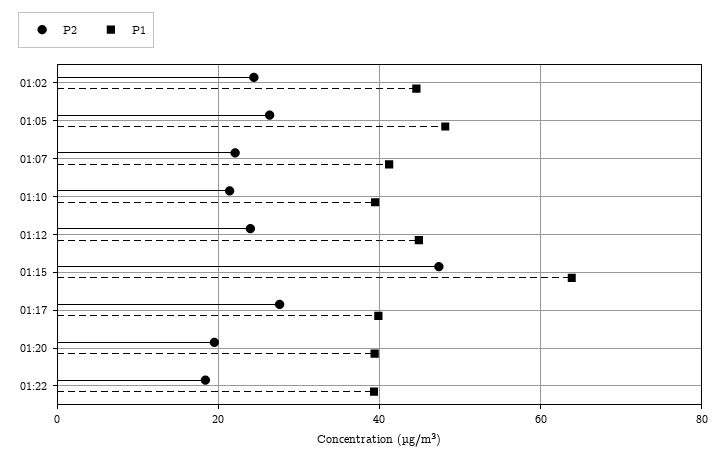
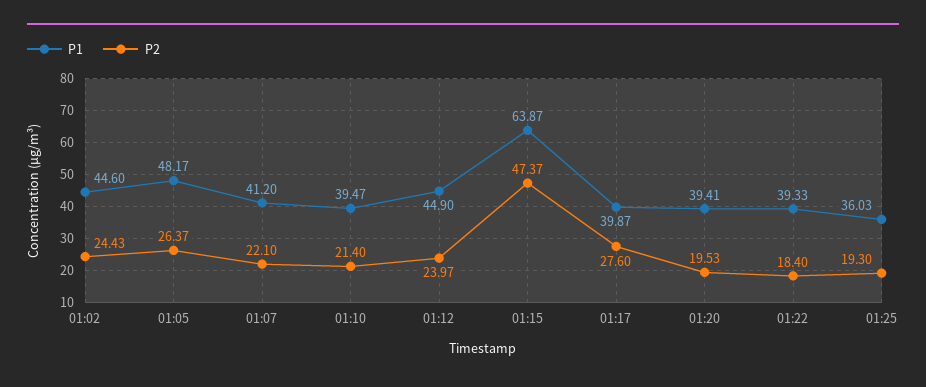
P1, 01:25: none -> 36.03
P2, 01:25: none -> 19.3

